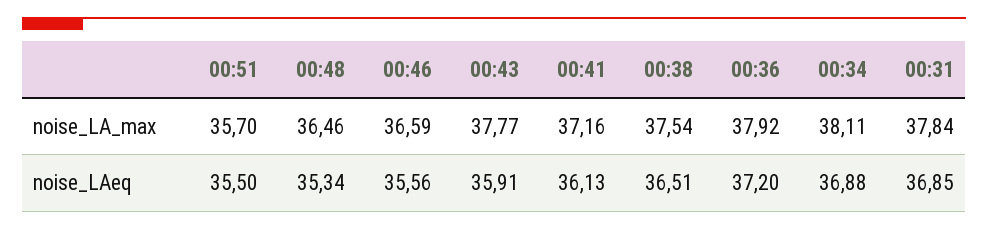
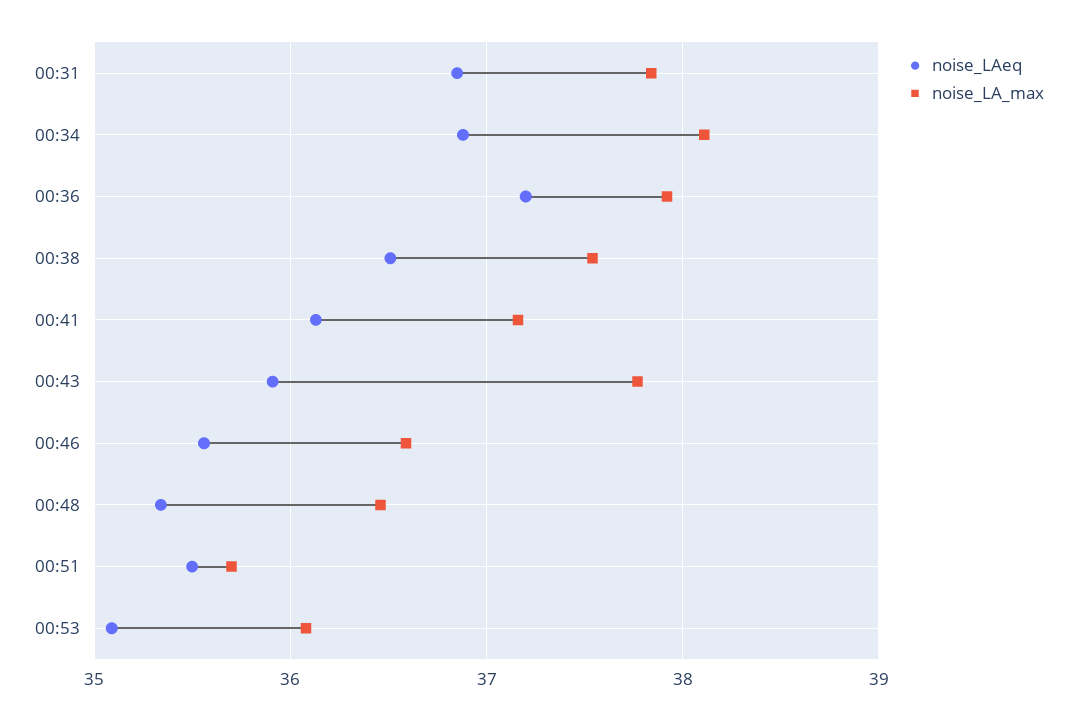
noise_LAeq, 00:53: none -> 35.1
noise_LA_max, 00:53: none -> 36.1

